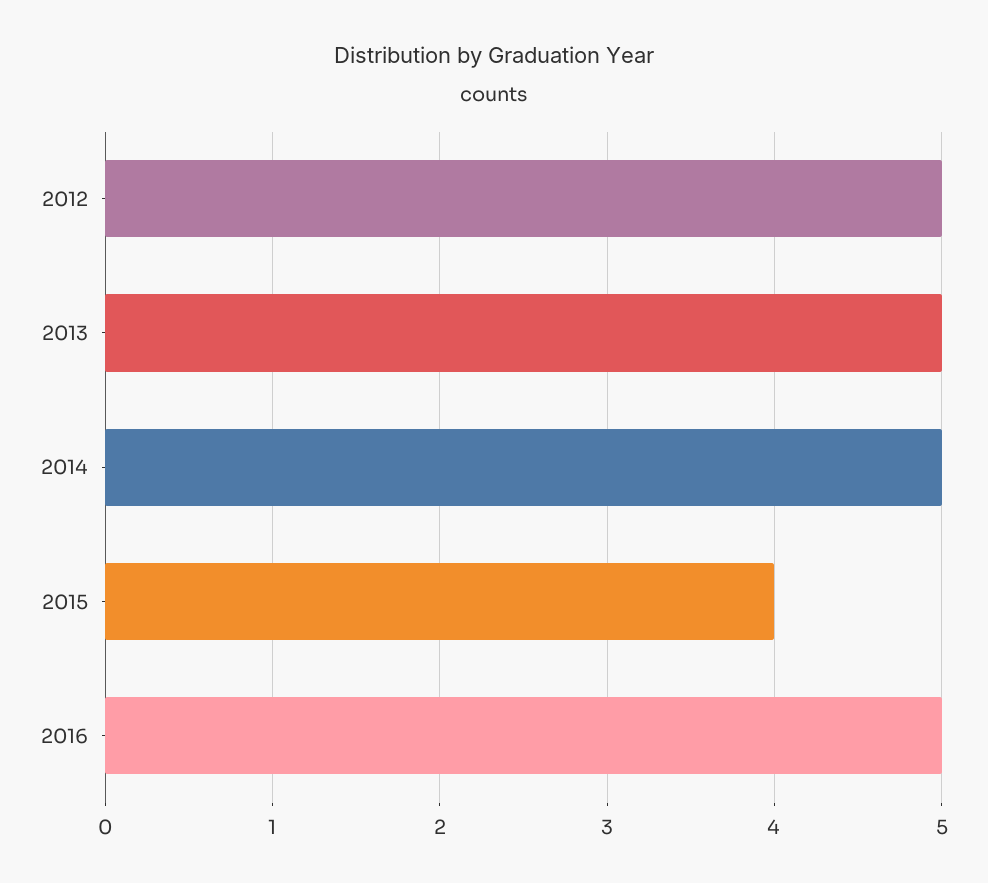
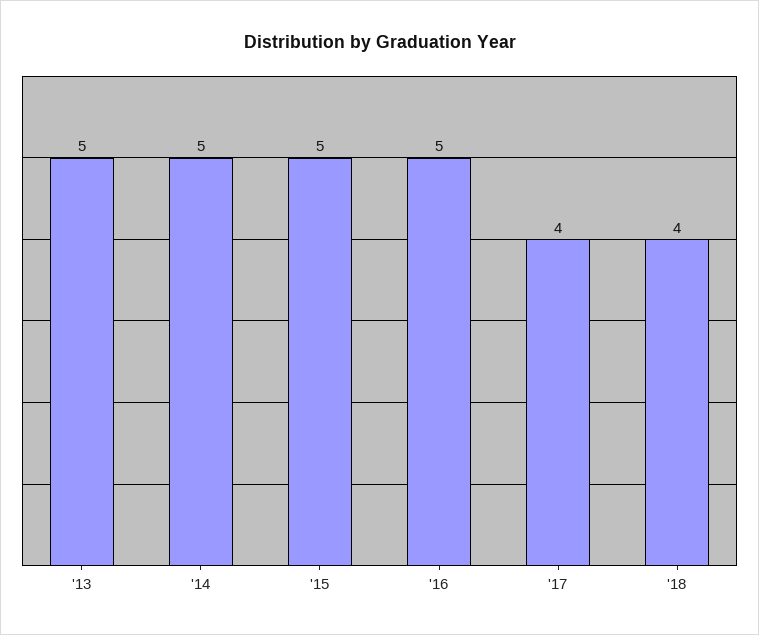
2012: 5 -> none
2015: 4 -> 5
'17: none -> 4
'18: none -> 4

